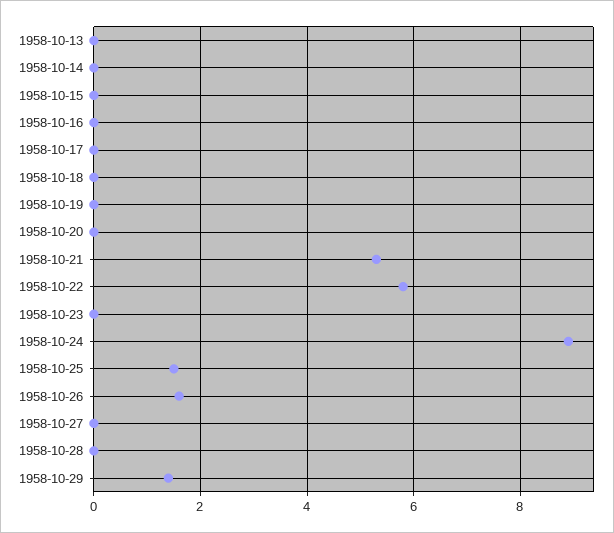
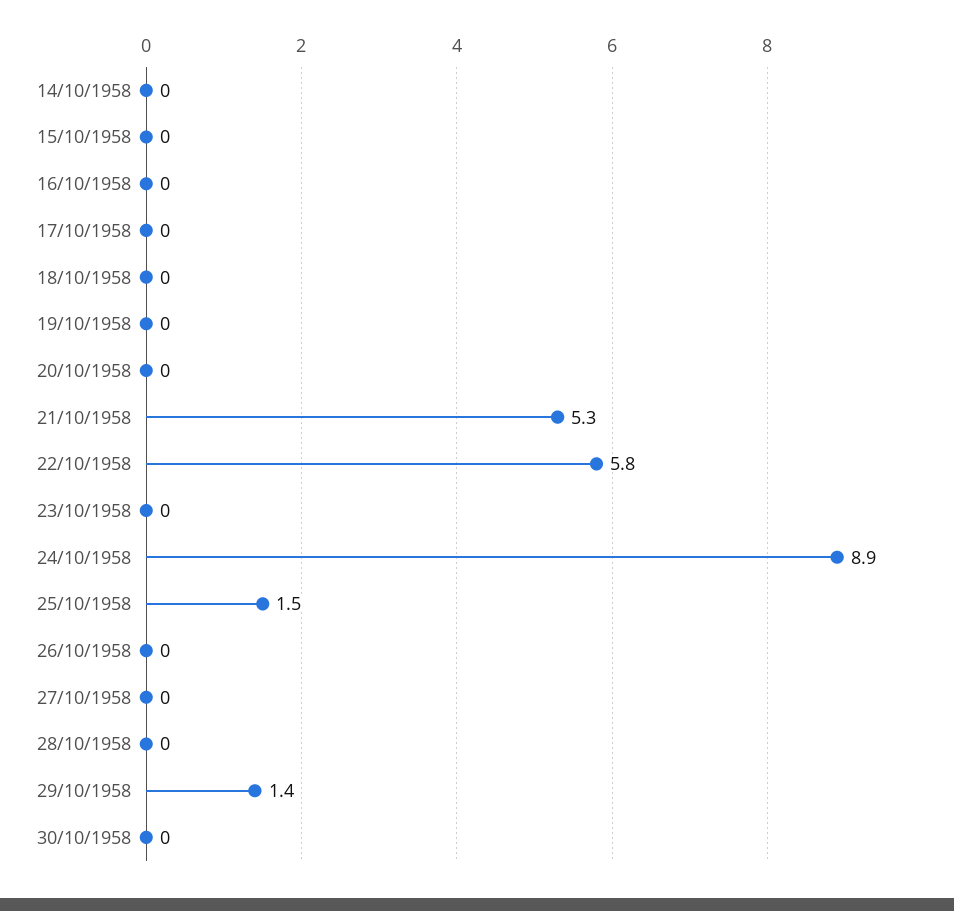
1958-10-13: 0 -> none
1958-10-26: 1.5 -> 0
30/10/1958: none -> 0

